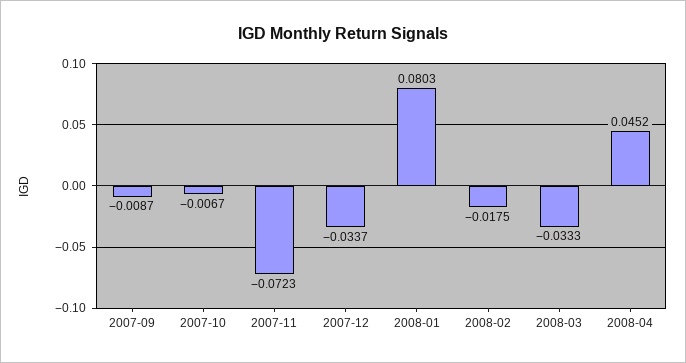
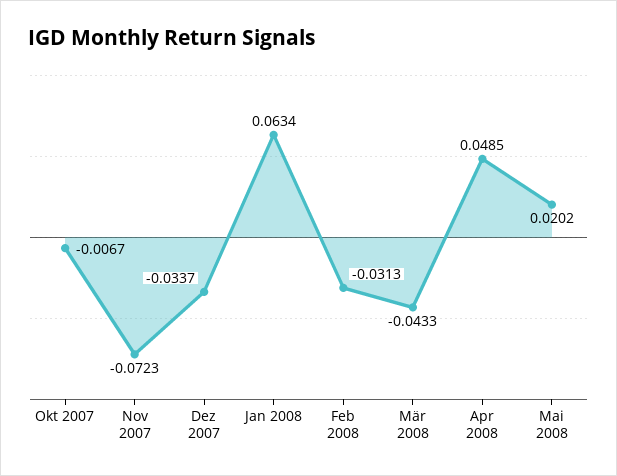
2007-09: -0.0087 -> none
2008-01: 0.0803 -> 0.0634
2008-02: -0.0175 -> -0.0313
2008-03: -0.0333 -> -0.0433
2008-04: 0.0452 -> 0.0485
Mai 2008: none -> 0.0202

